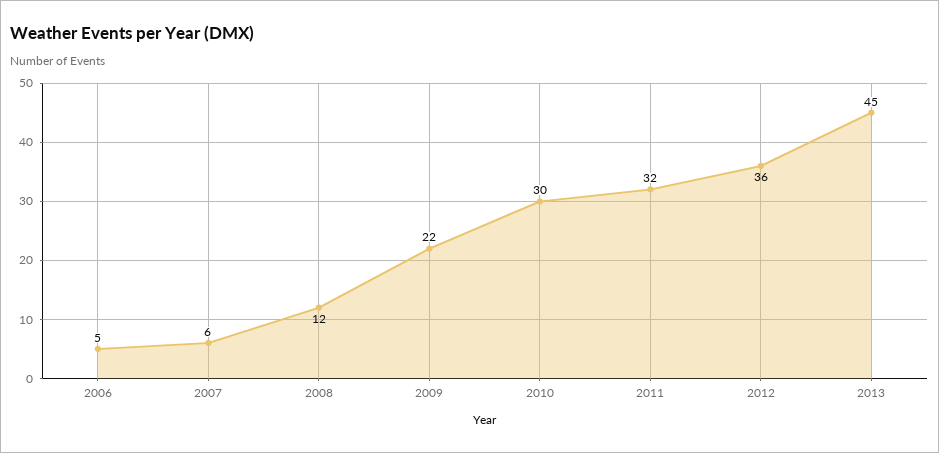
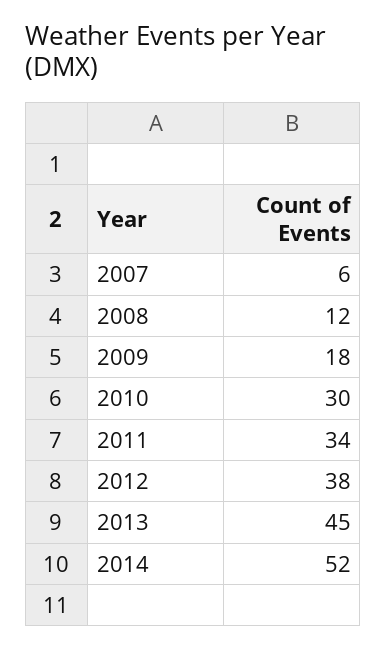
2006: 5 -> none
2009: 22 -> 18
2011: 32 -> 34
2012: 36 -> 38
2014: none -> 52

